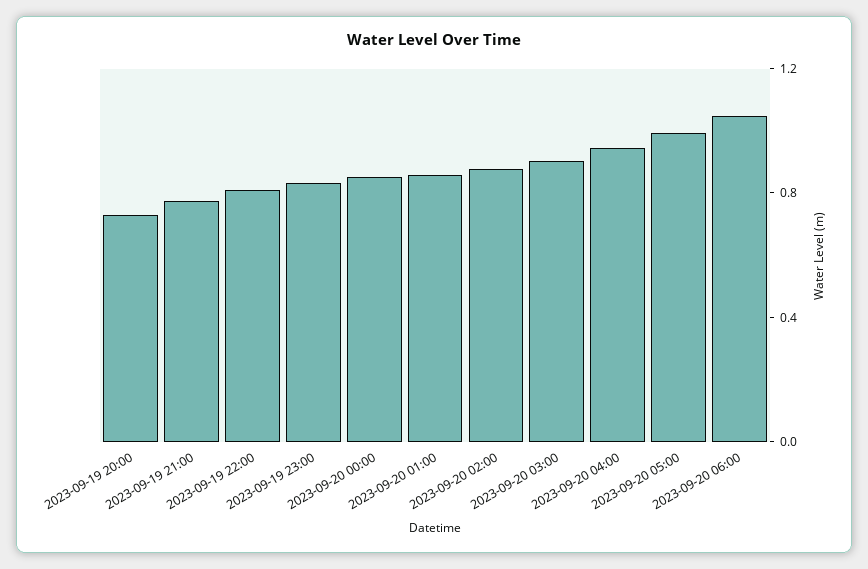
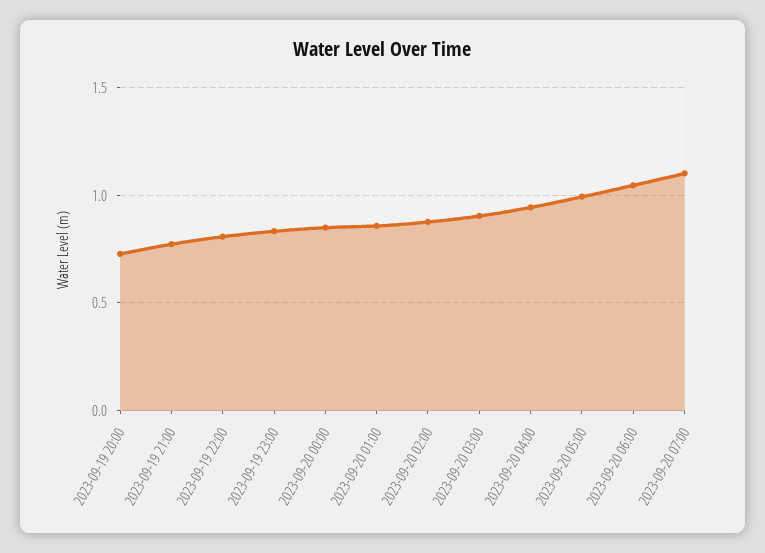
2023-09-20 07:00: none -> 1.1

